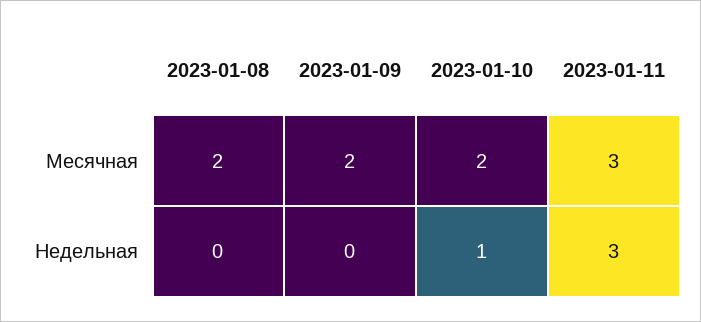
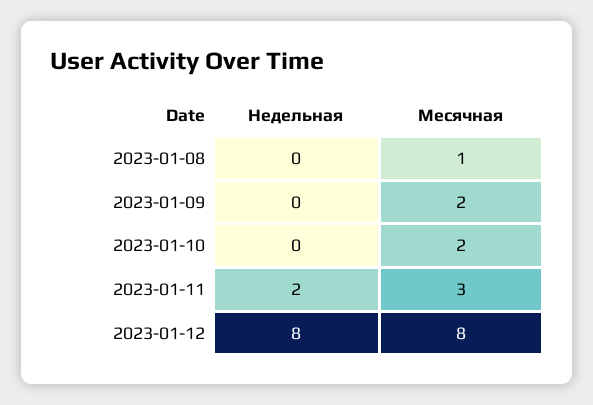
2023-01-08, Месячная: 2 -> 1
2023-01-10, Недельная: 1 -> 0
2023-01-11, Недельная: 3 -> 2
2023-01-12, Недельная: none -> 8
2023-01-12, Месячная: none -> 8

